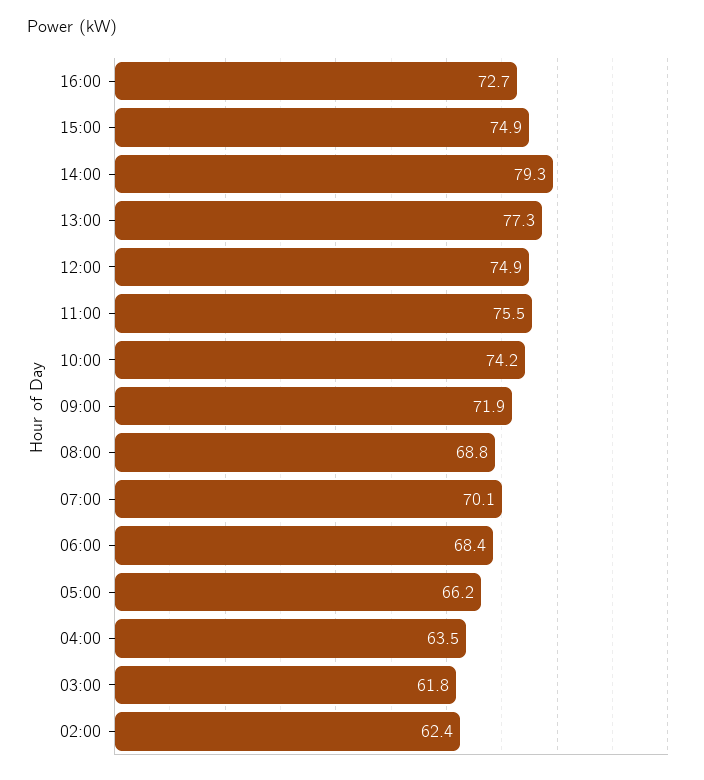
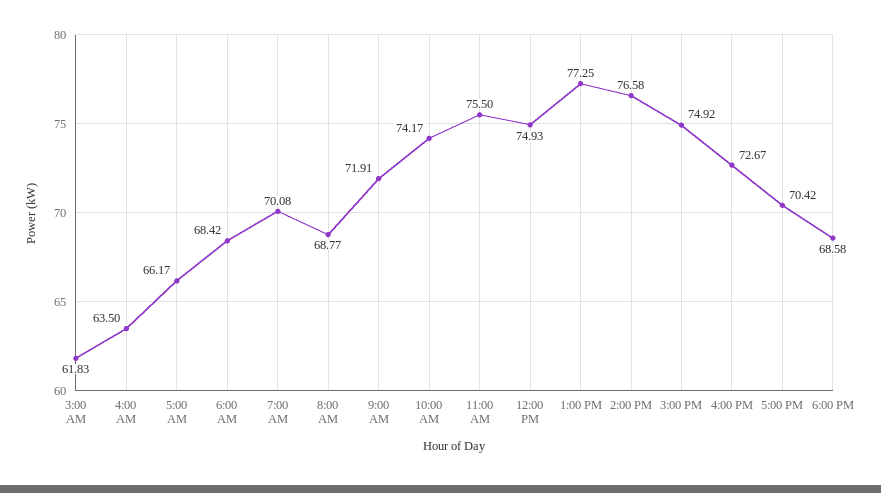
14:00: 79.3 -> 76.58
02:00: 62.4 -> none
5:00 PM: none -> 70.42
6:00 PM: none -> 68.58

